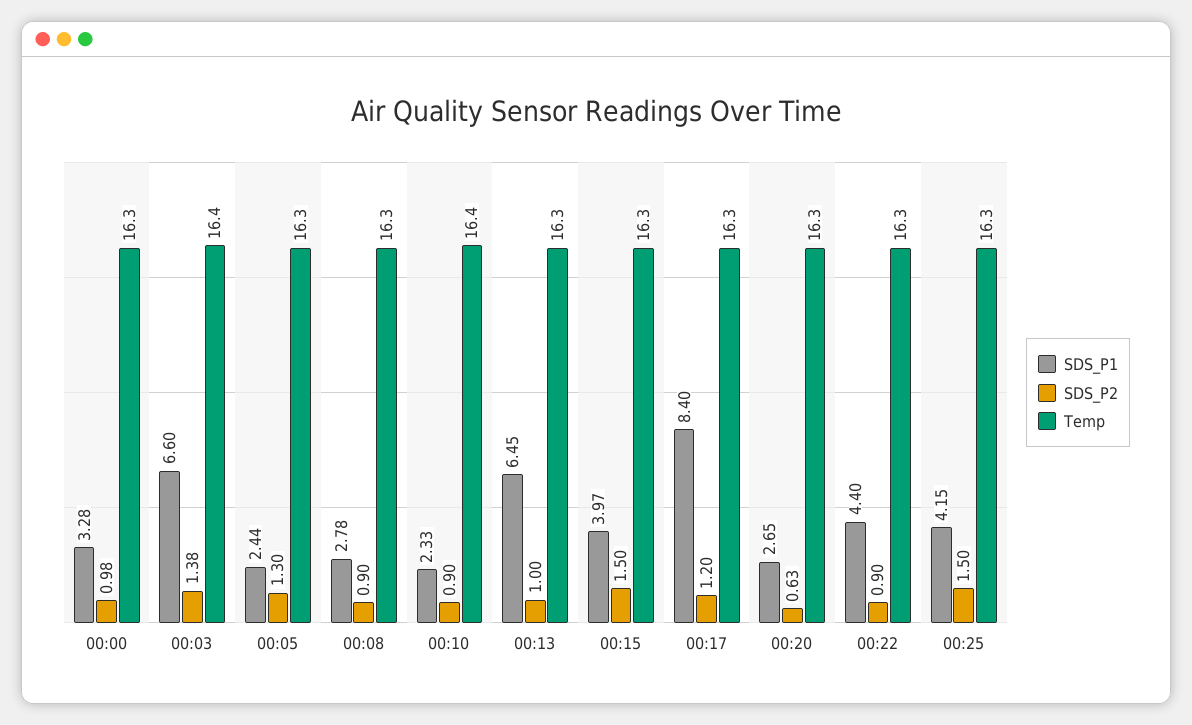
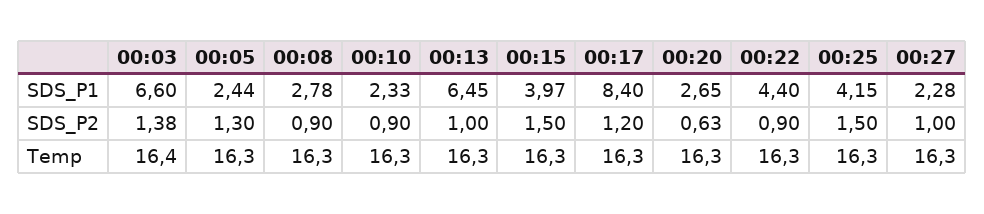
SDS_P1, 00:00: 3.28 -> none
SDS_P2, 00:00: 0.98 -> none
Temp, 00:00: 16.3 -> none
Temp, 00:10: 16.4 -> 16.3
SDS_P1, 00:27: none -> 2.28
SDS_P2, 00:27: none -> 1
Temp, 00:27: none -> 16.3

